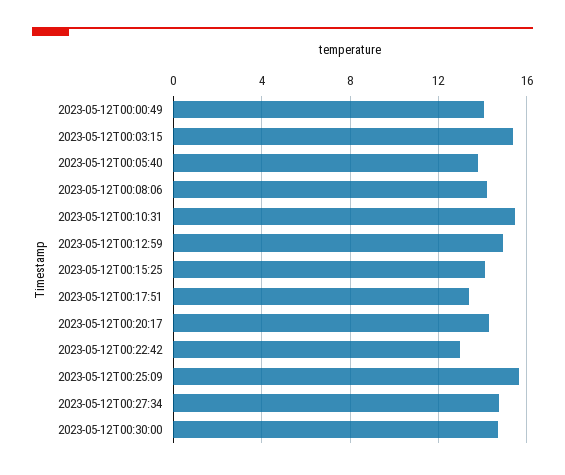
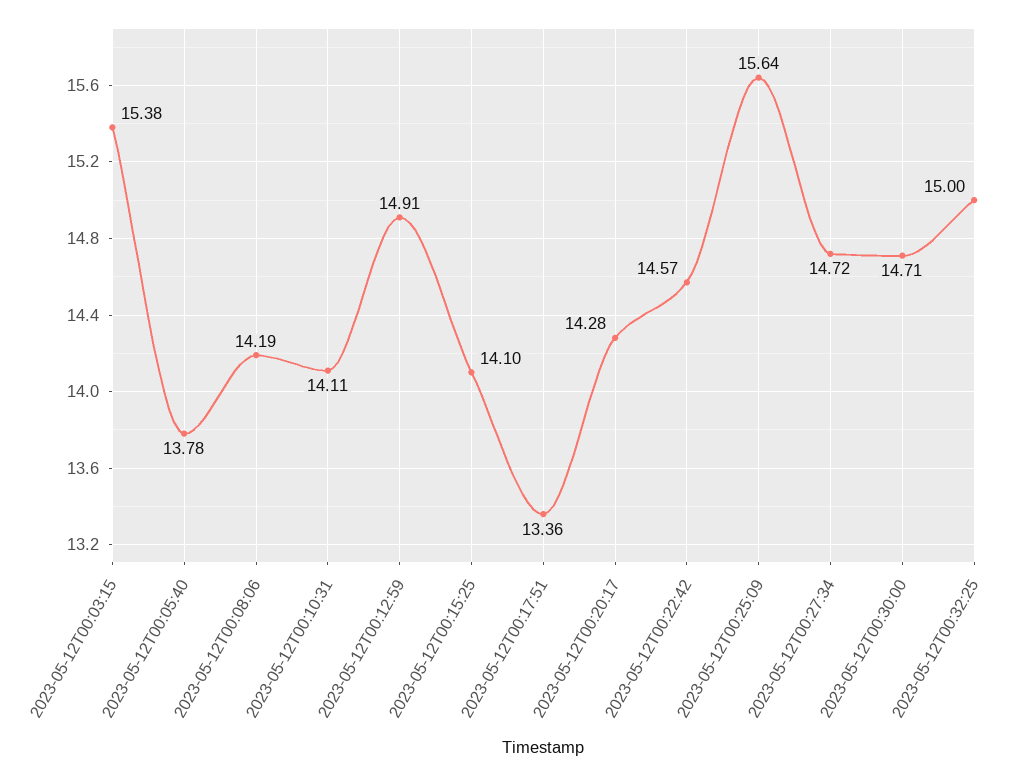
2023-05-12T00:00:49: 14 -> none
2023-05-12T00:10:31: 15.5 -> 14.11
2023-05-12T00:22:42: 13 -> 14.57
2023-05-12T00:32:25: none -> 15

